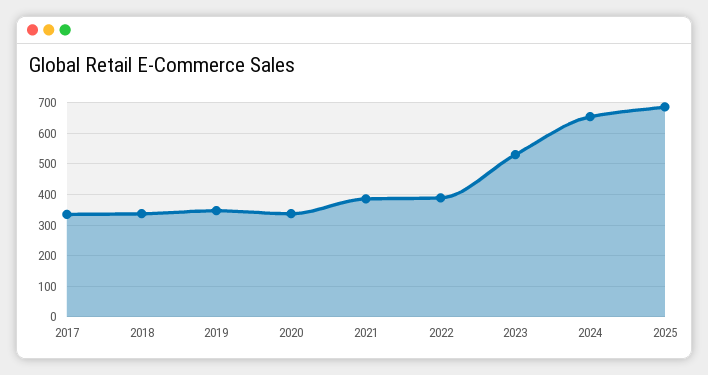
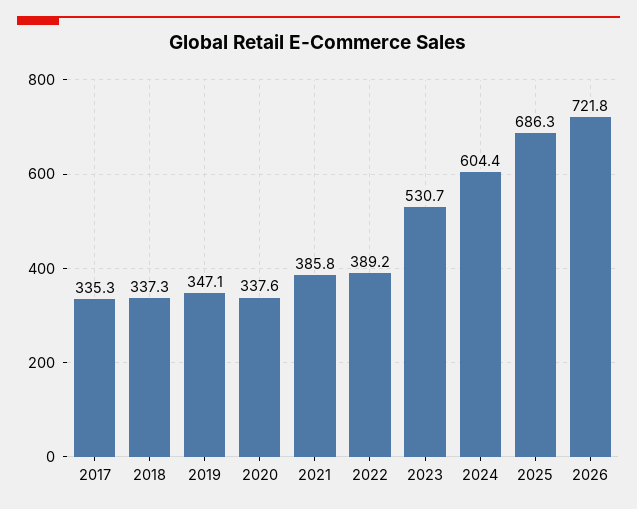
2024: 660 -> 604.4
2026: none -> 721.8

